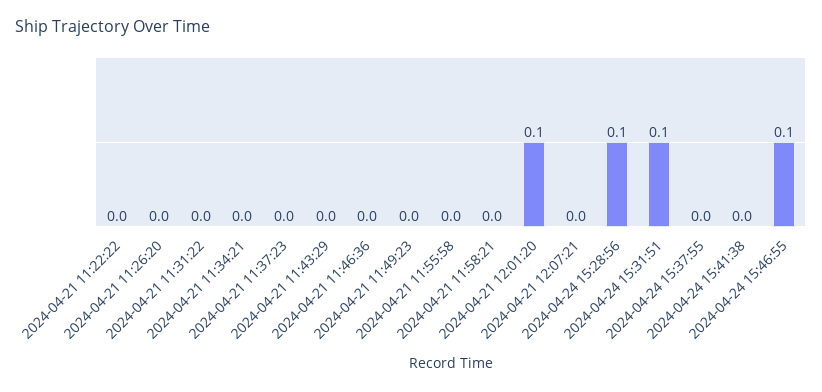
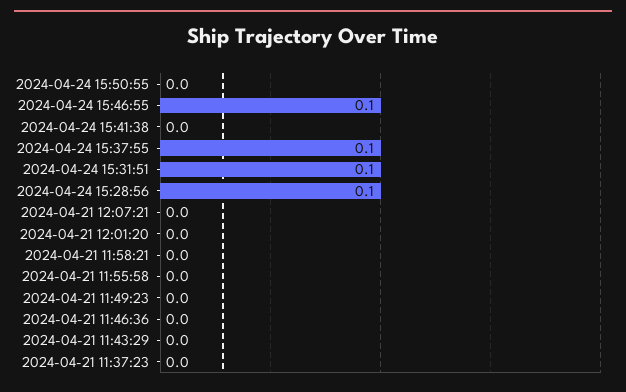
2024-04-21 11:22:22: 0 -> none
2024-04-21 11:26:20: 0 -> none
2024-04-21 11:31:22: 0 -> none
2024-04-21 11:34:21: 0 -> none
2024-04-21 12:01:20: 0.1 -> 0
2024-04-24 15:37:55: 0 -> 0.1
2024-04-24 15:50:55: none -> 0

